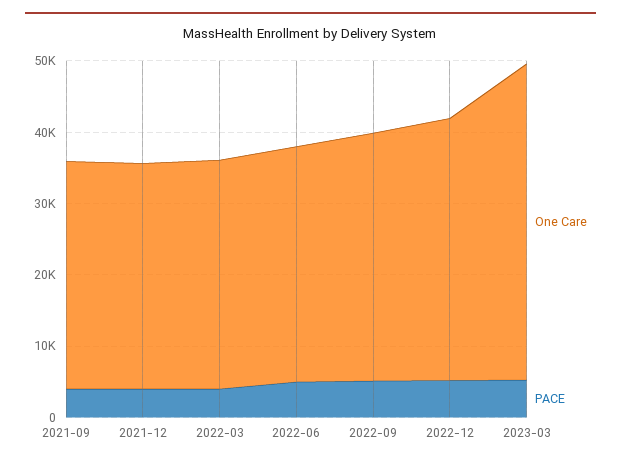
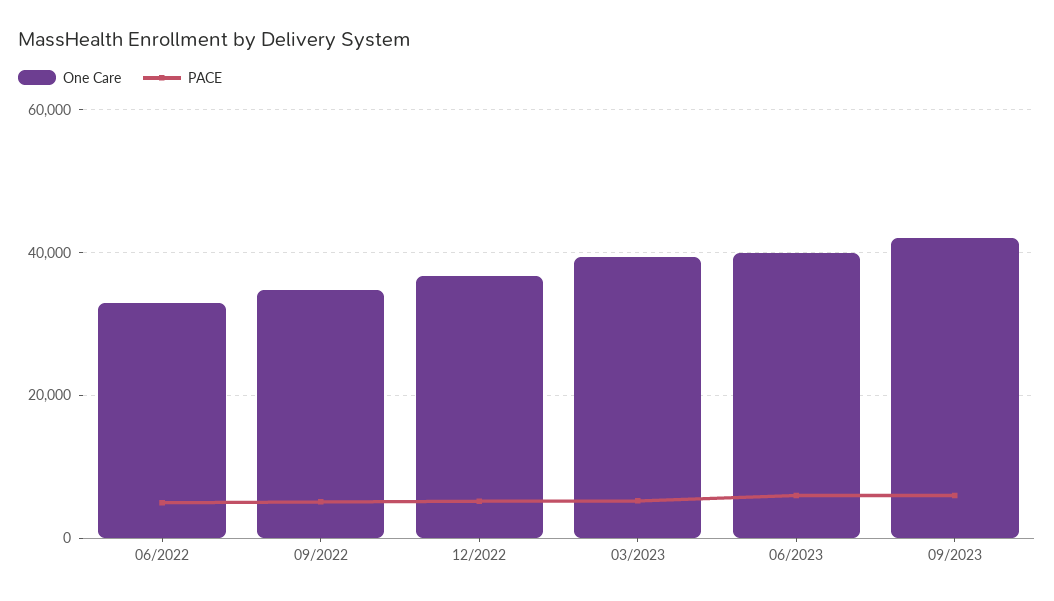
One Care, 2021-09: 32000 -> none
PACE, 2021-09: 4000 -> none
One Care, 2021-12: 32000 -> none
PACE, 2021-12: 4000 -> none
One Care, 2022-03: 32000 -> none
PACE, 2022-03: 4000 -> none
One Care, 2023-03: 44000 -> 40000
One Care, 06/2023: none -> 40000
PACE, 06/2023: none -> 6000
One Care, 09/2023: none -> 42000
PACE, 09/2023: none -> 6000

